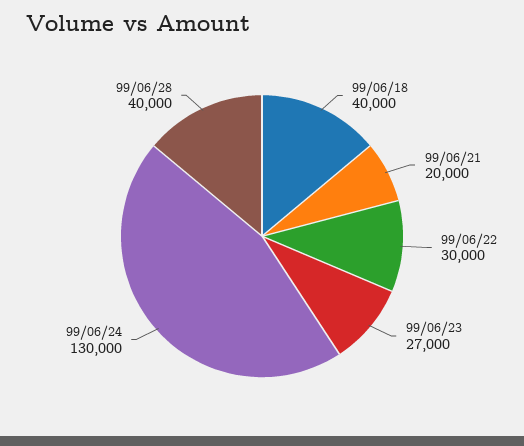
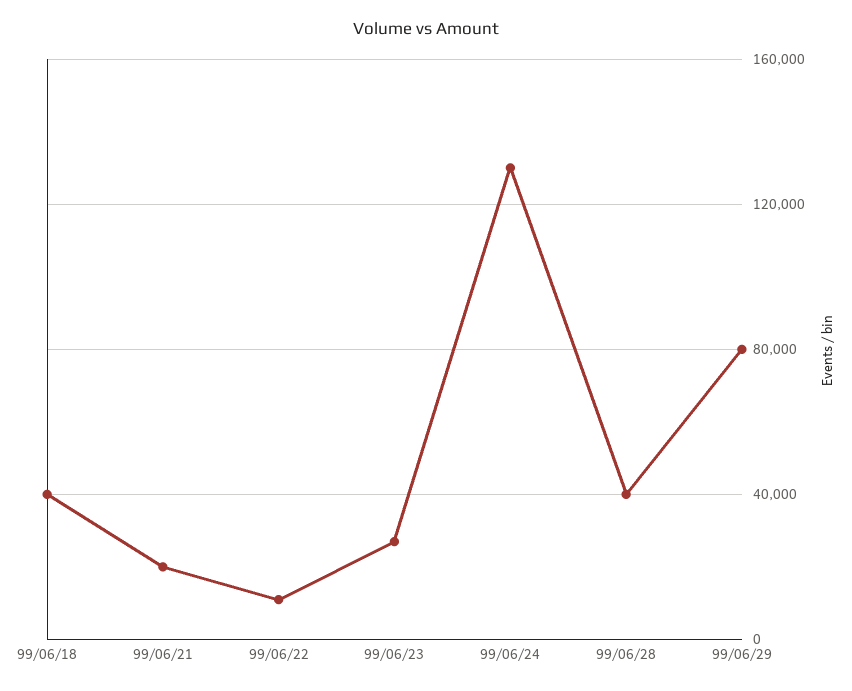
99/06/22: 30000 -> 10000
99/06/29: none -> 80000

